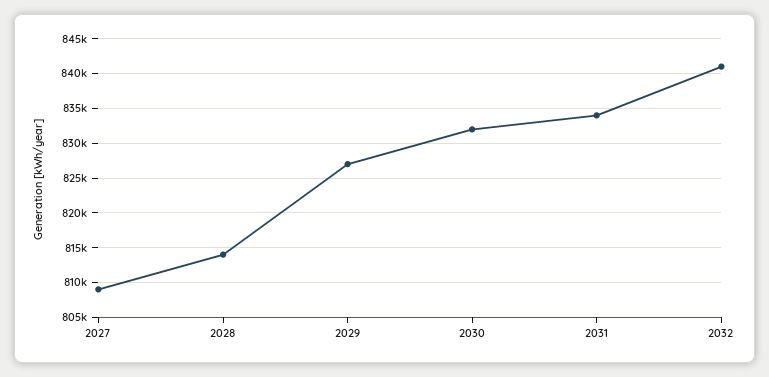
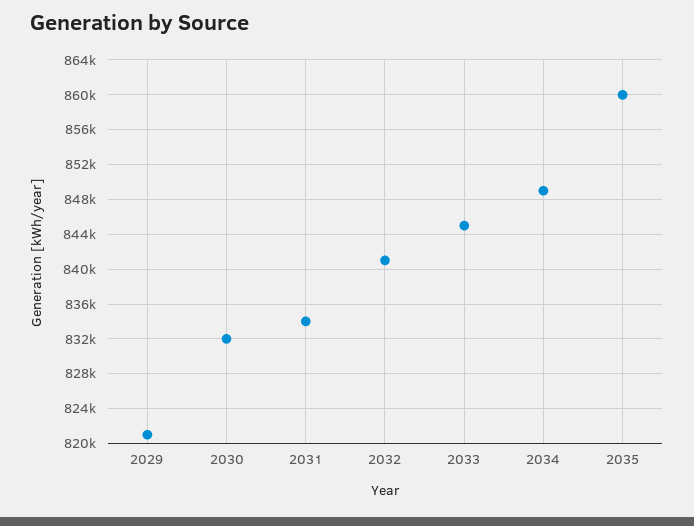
2027: 809000 -> none
2028: 814000 -> none
2029: 827000 -> 821000
2033: none -> 845000
2034: none -> 849000
2035: none -> 860000

